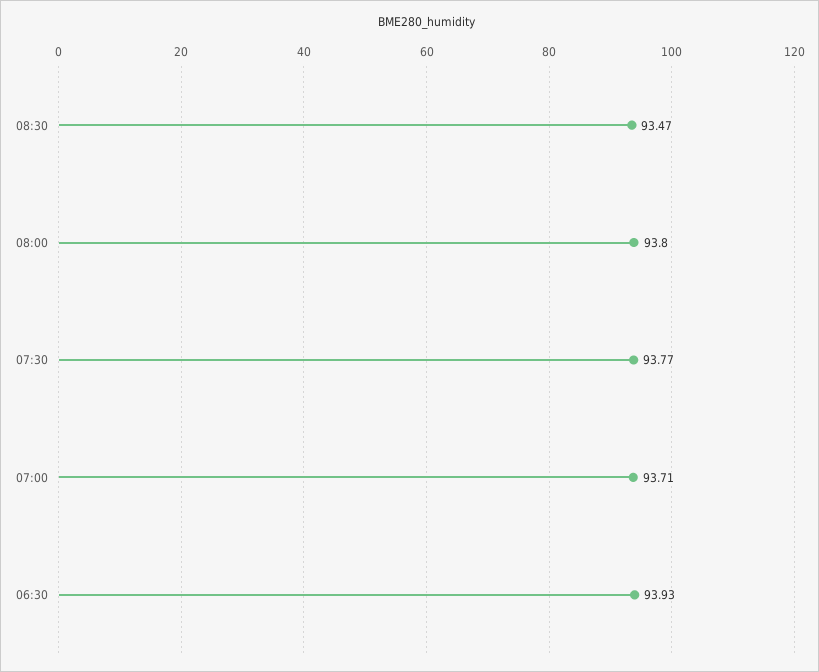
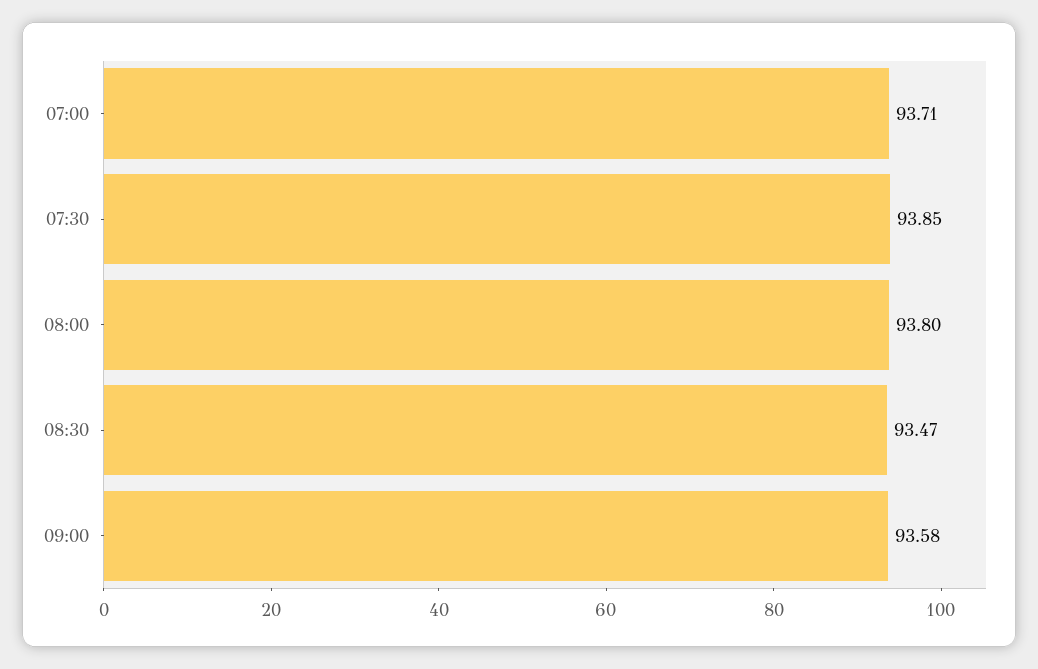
07:30: 93.77 -> 93.85
06:30: 93.93 -> none
09:00: none -> 93.58

